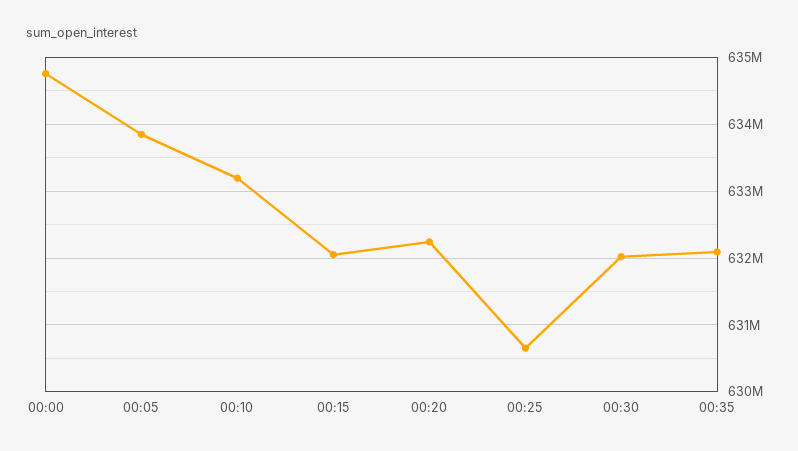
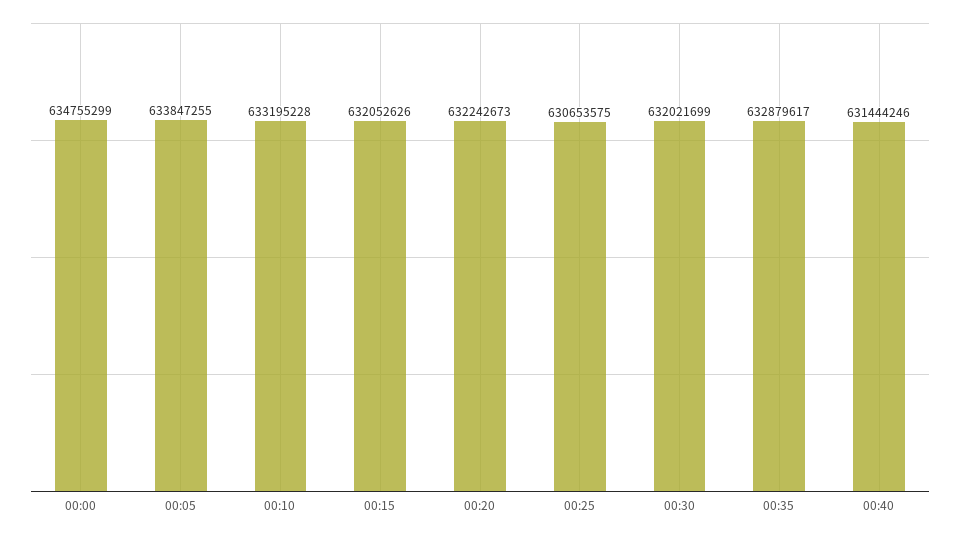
00:35: 632100000 -> 632879617
00:40: none -> 631444246

